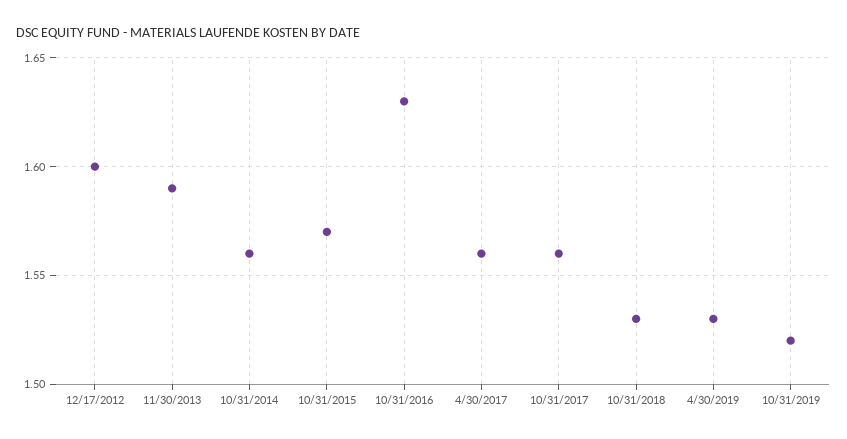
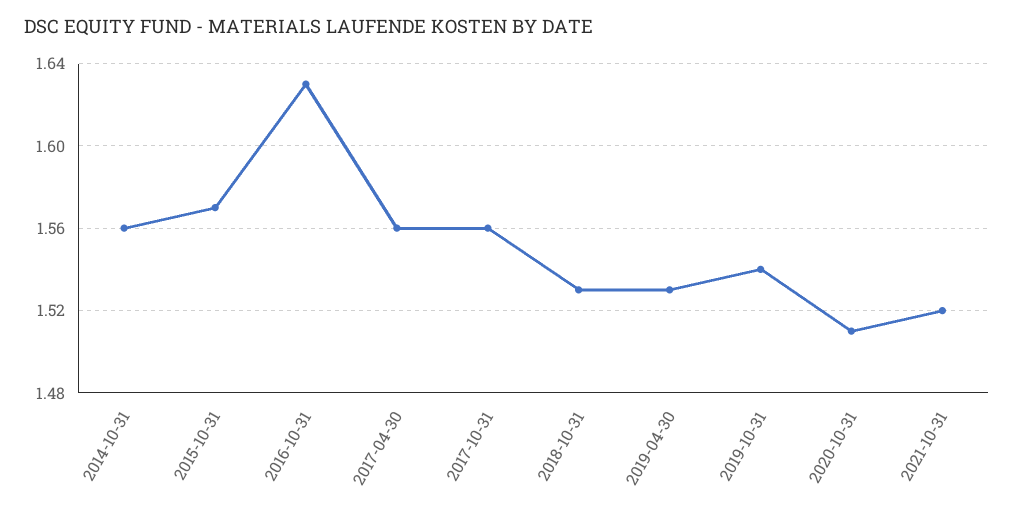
12/17/2012: 1.6 -> none
11/30/2013: 1.59 -> none
10/31/2019: 1.52 -> 1.54
2020-10-31: none -> 1.51
2021-10-31: none -> 1.52

